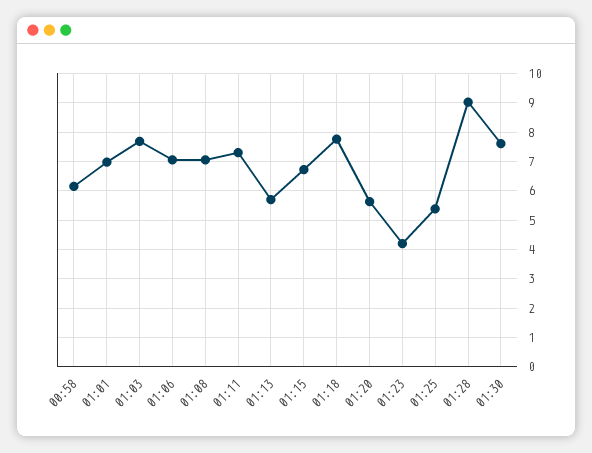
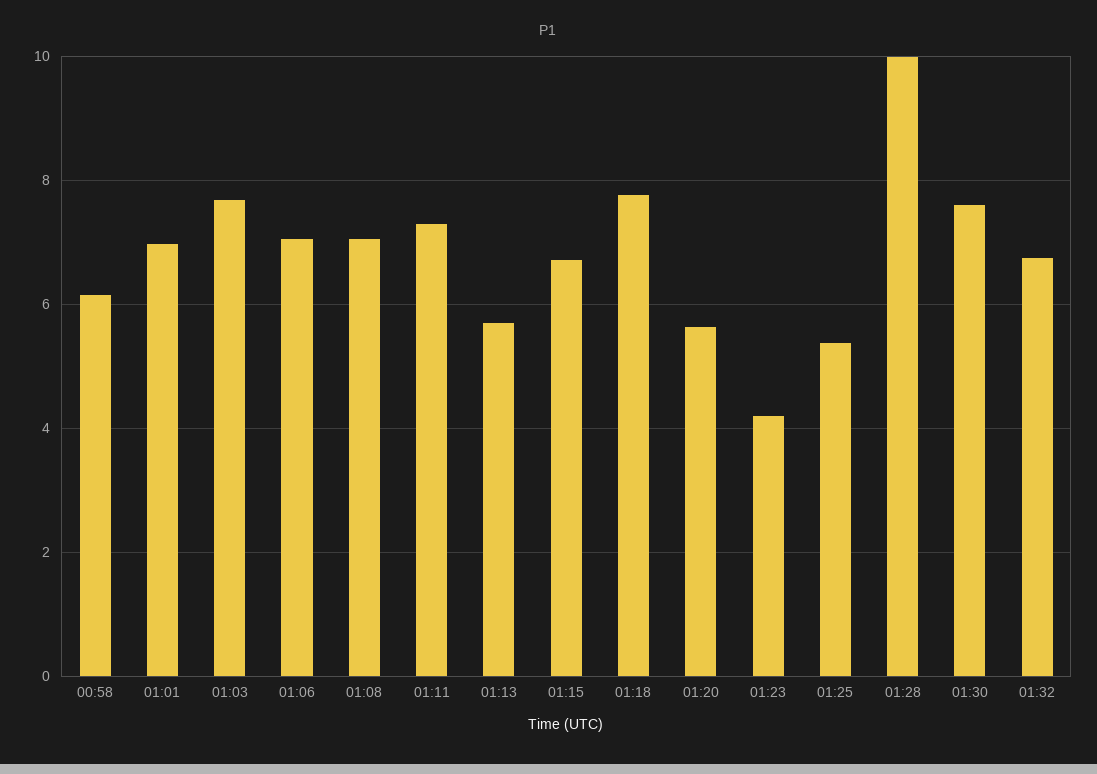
01:28: 9 -> 10
01:32: none -> 6.8

